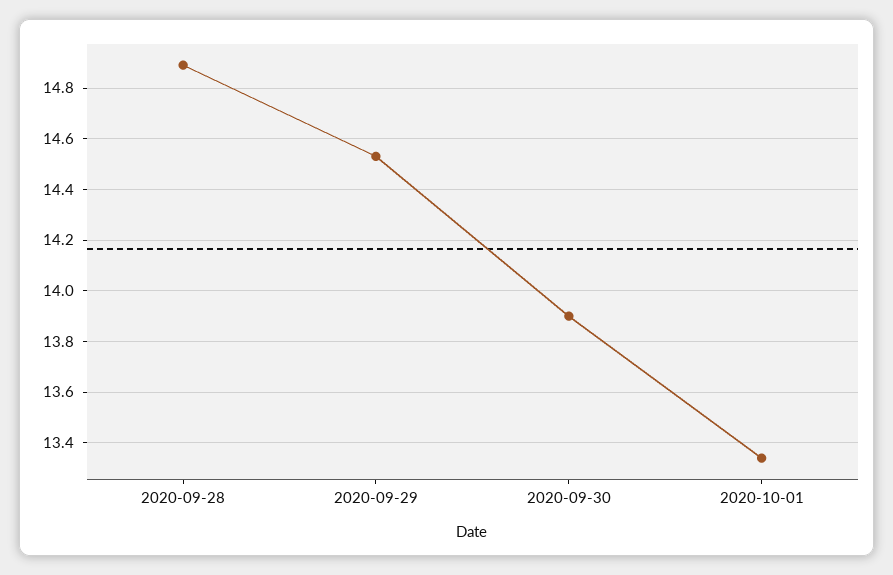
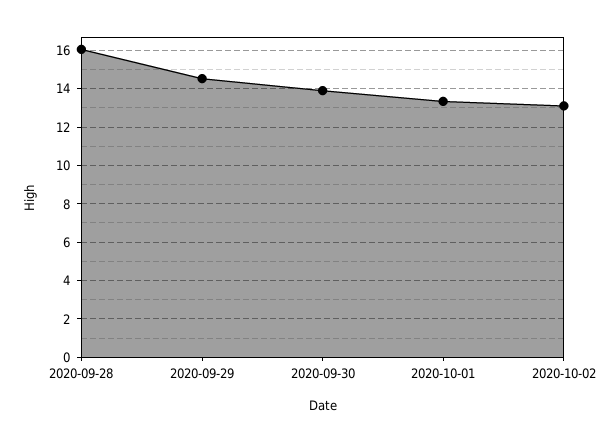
2020-09-28: 14.9 -> 16
2020-10-02: none -> 13

